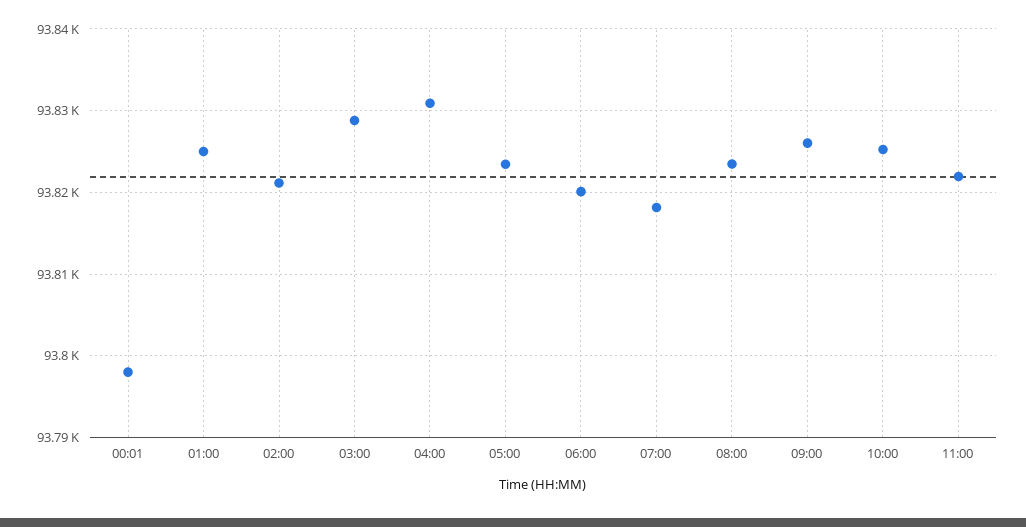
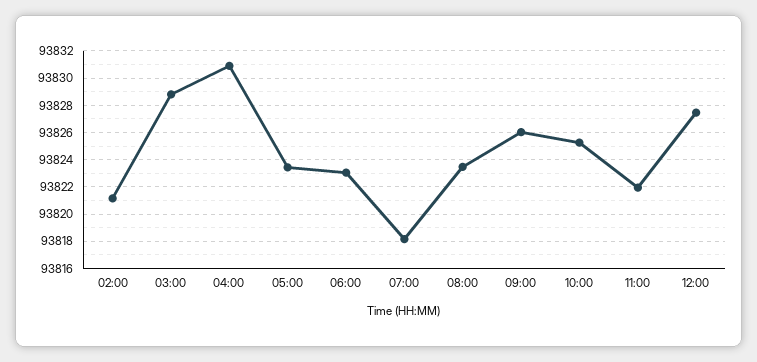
00:01: 93798 -> none
01:00: 93825 -> none
06:00: 93820 -> 93823
12:00: none -> 93827.5

